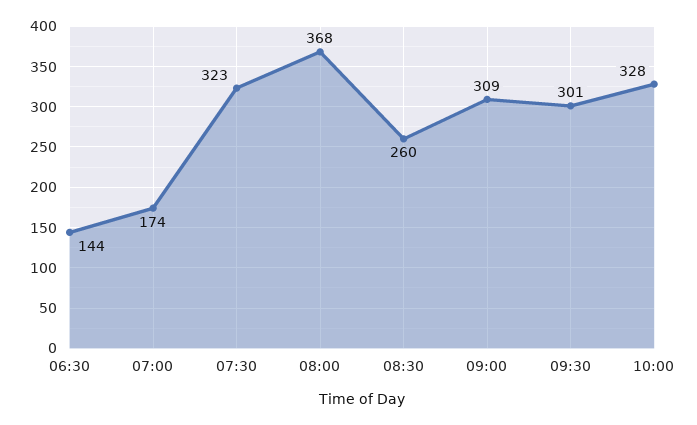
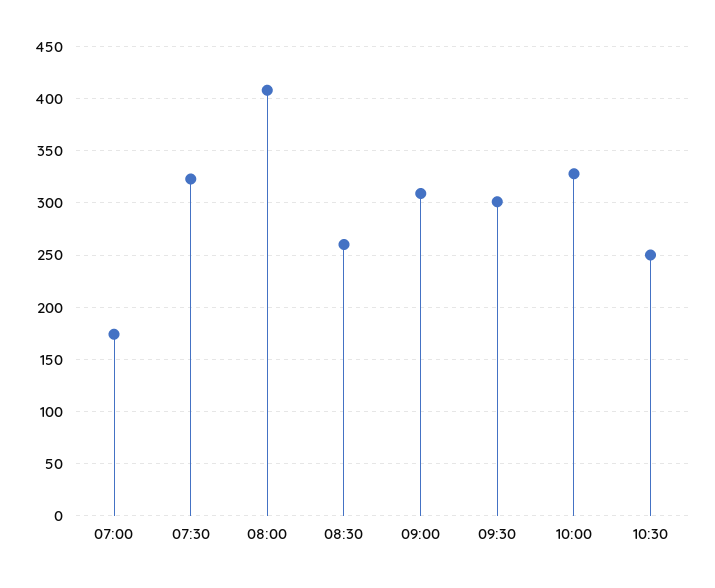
06:30: 144 -> none
08:00: 368 -> 410
10:30: none -> 250

